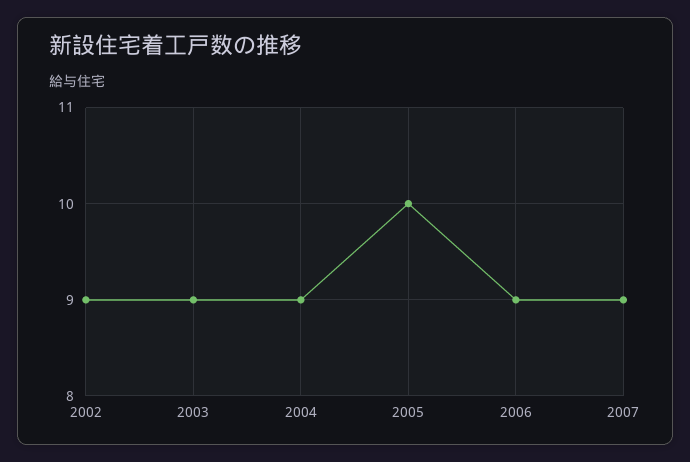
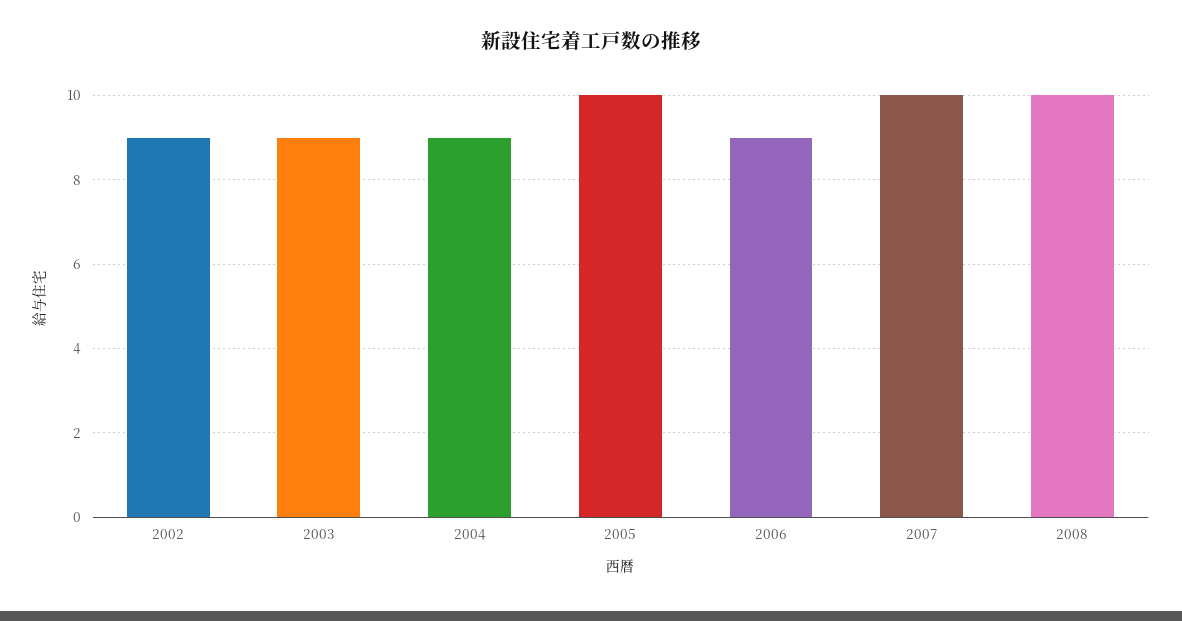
2007: 9 -> 10
2008: none -> 10

